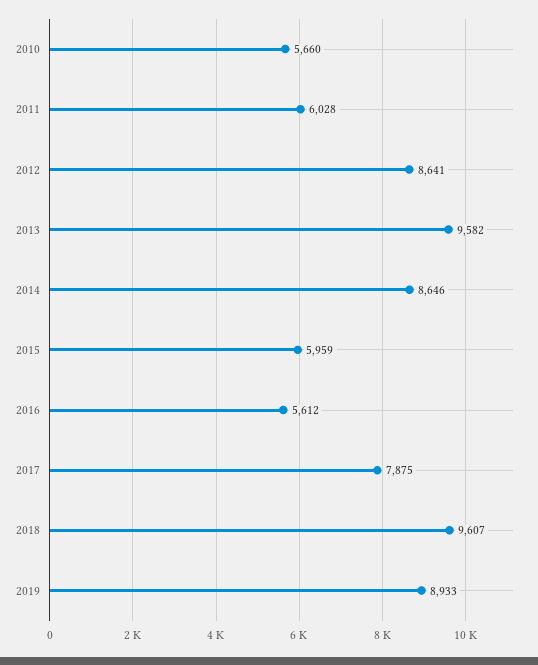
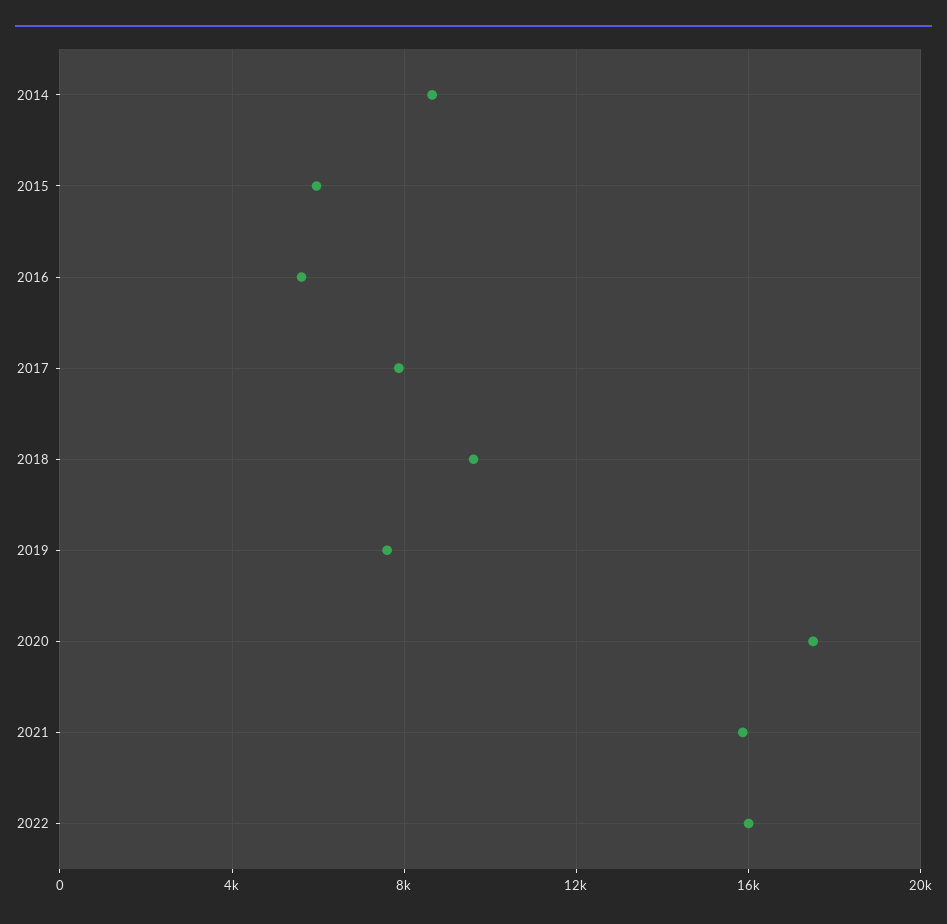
2010: 5660 -> none
2011: 6028 -> none
2012: 8641 -> none
2013: 9582 -> none
2019: 8933 -> 7500
2020: none -> 17500
2021: none -> 16000
2022: none -> 16000

